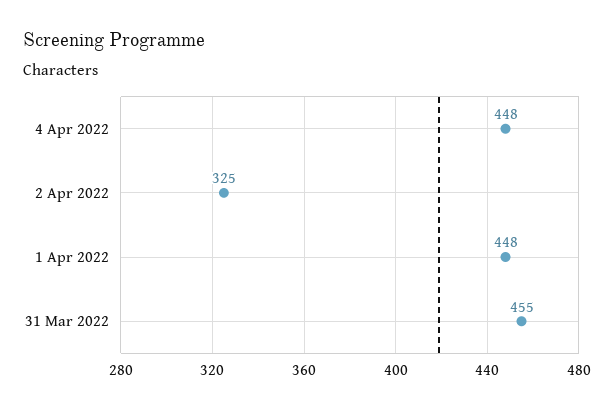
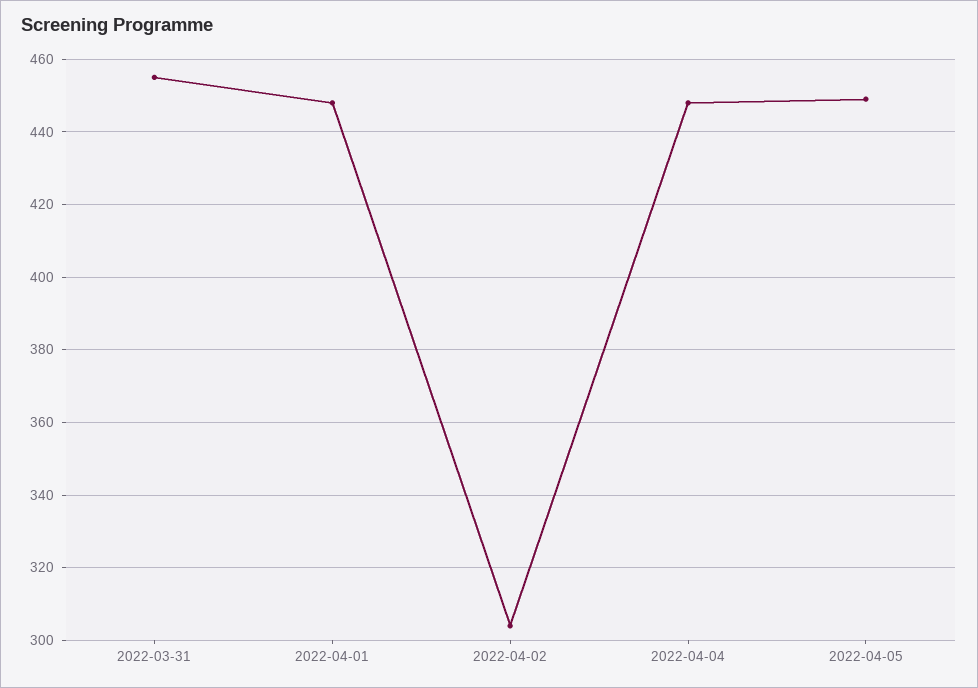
2 Apr 2022: 325 -> 305
2022-04-05: none -> 450

